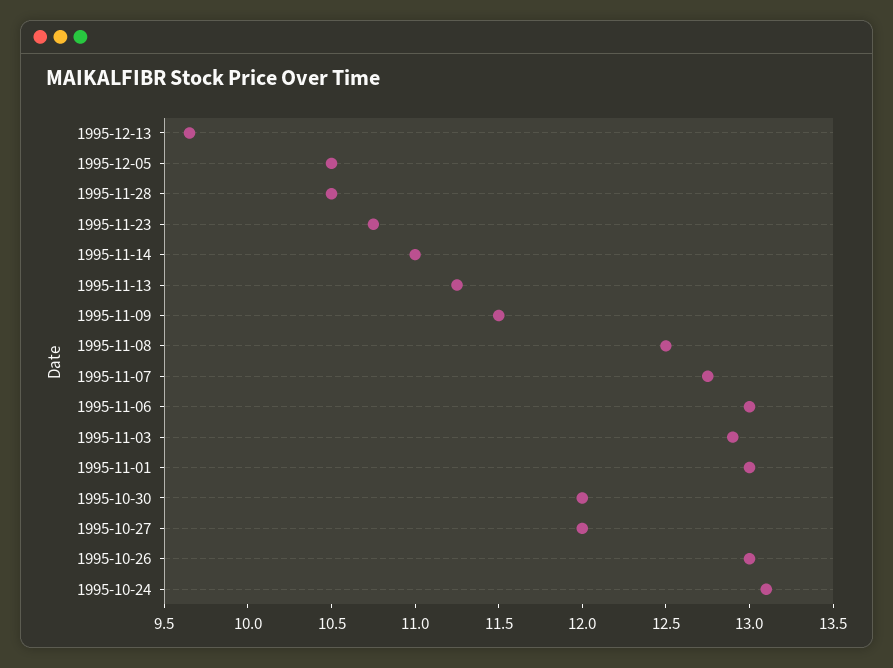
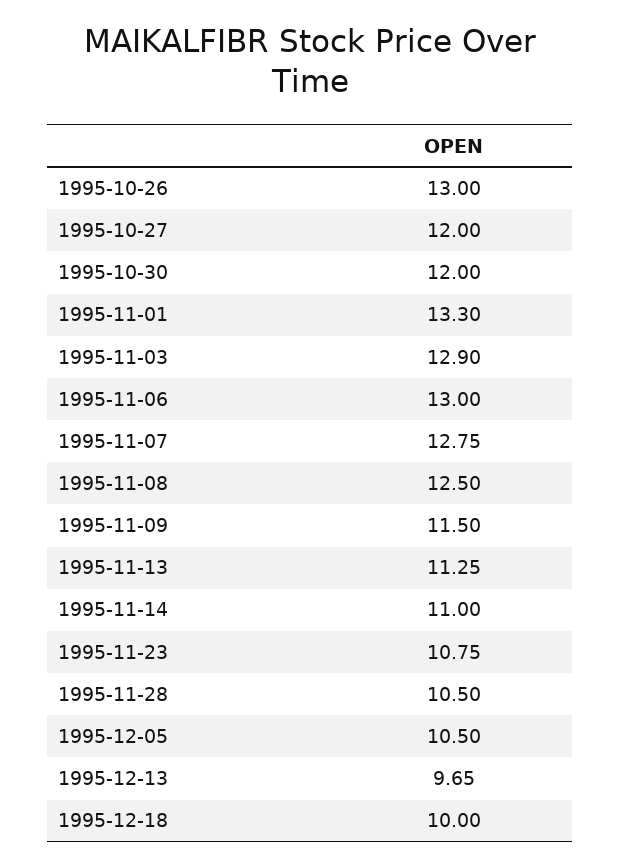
1995-11-01: 13 -> 13.3
1995-10-24: 13.1 -> none
1995-12-18: none -> 10

